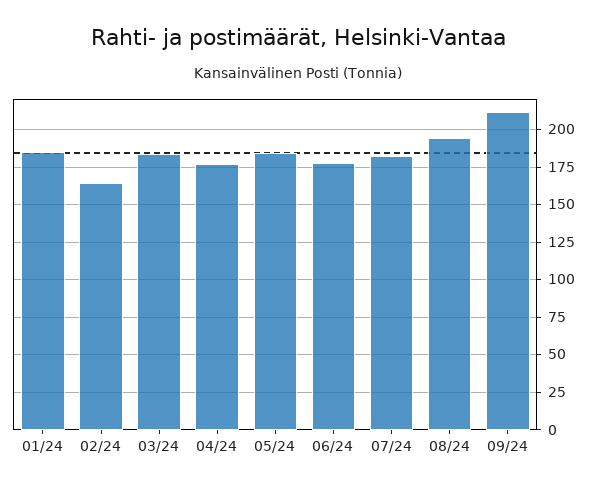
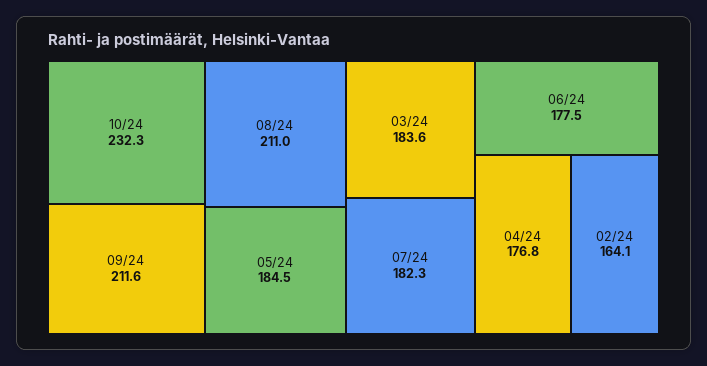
01/24: 185 -> none
08/24: 195 -> 211
10/24: none -> 232.3

